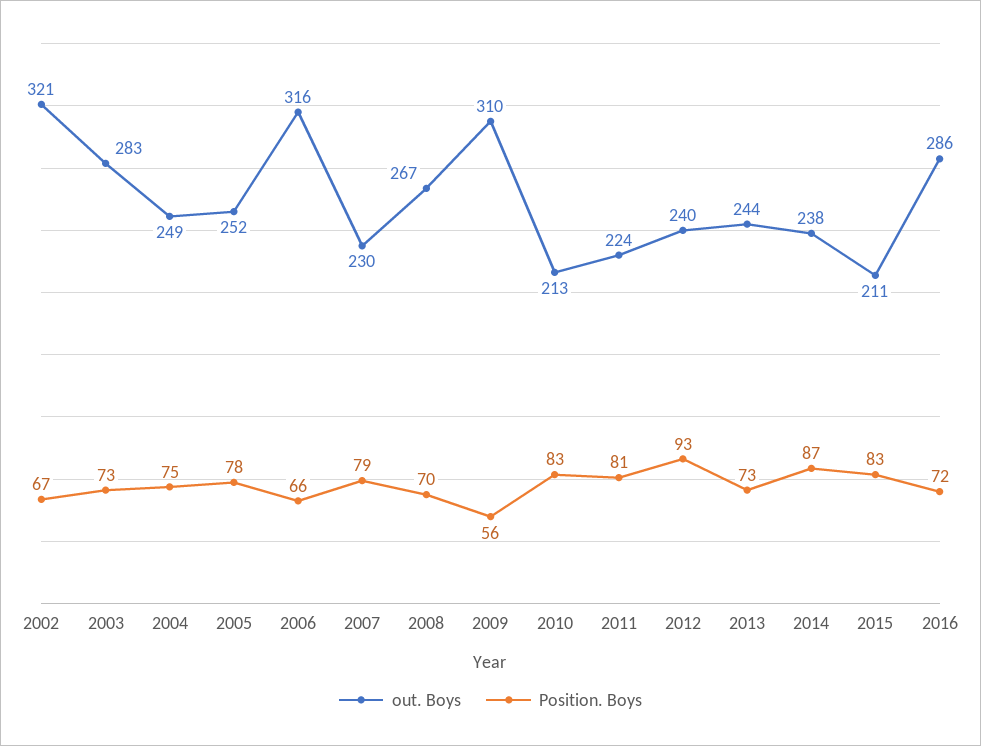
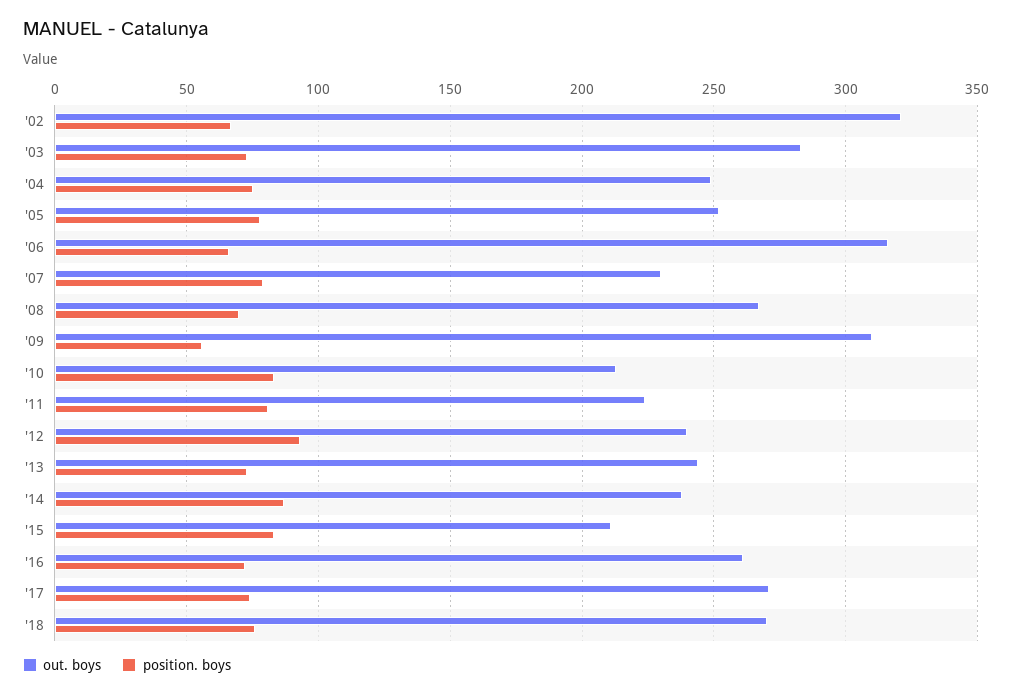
out. Boys, 2016: 286 -> 260
out. Boys, '17: none -> 270
Position. Boys, '17: none -> 75
out. Boys, '18: none -> 270
Position. Boys, '18: none -> 75

